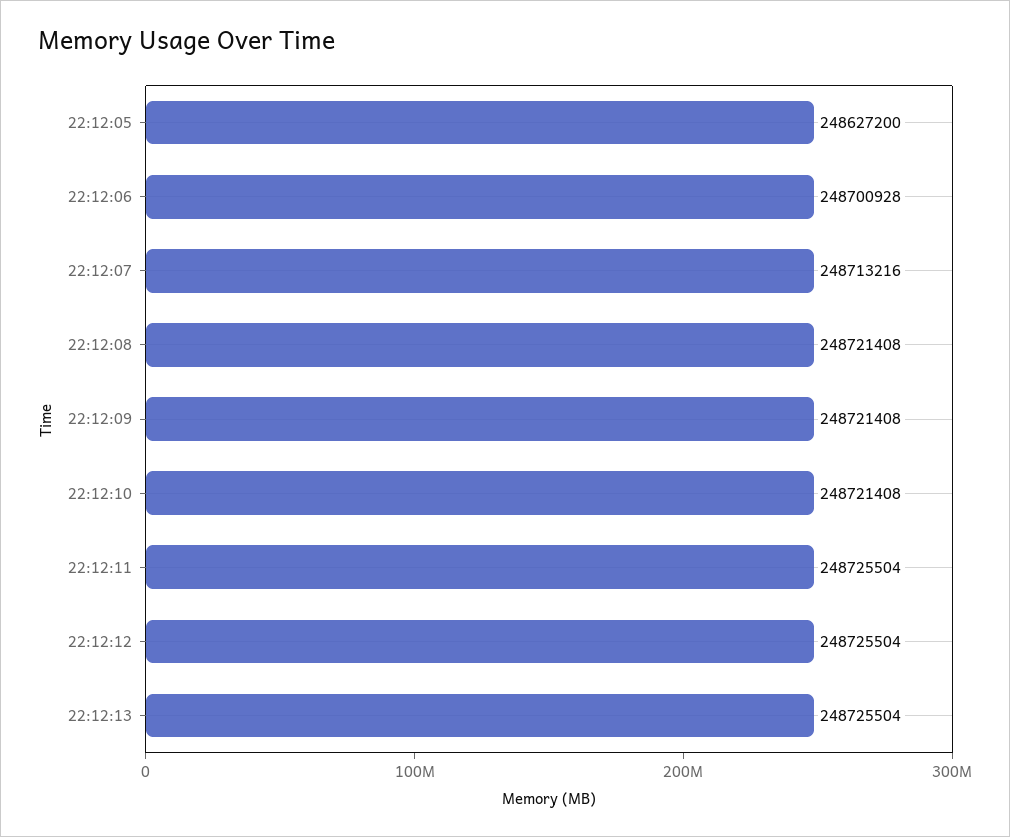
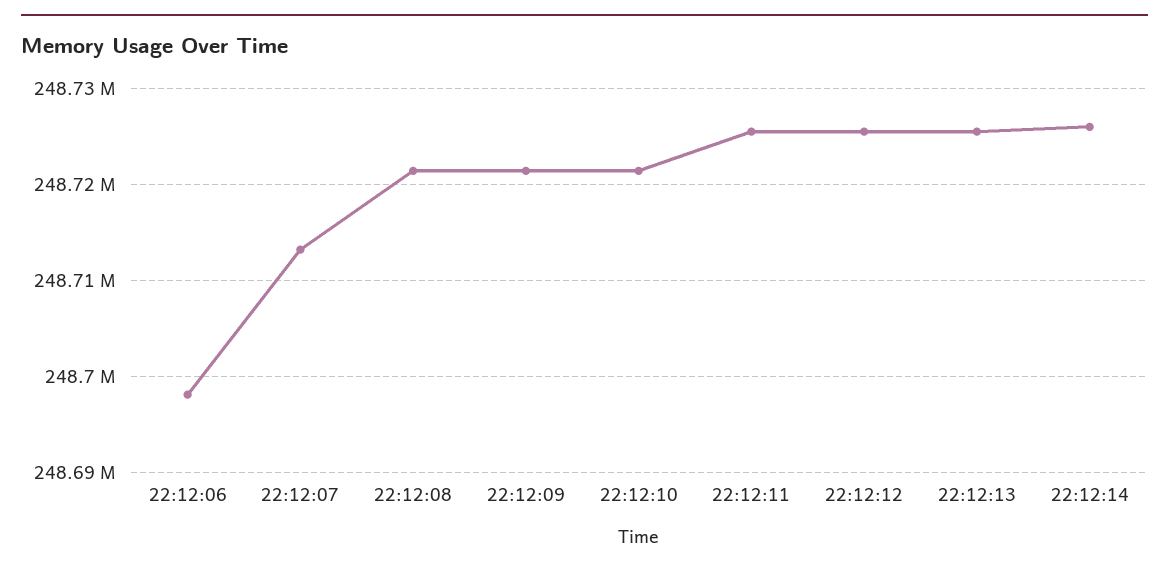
22:12:05: 248627200 -> none
22:12:06: 248700928 -> 248698000
22:12:14: none -> 248726000

